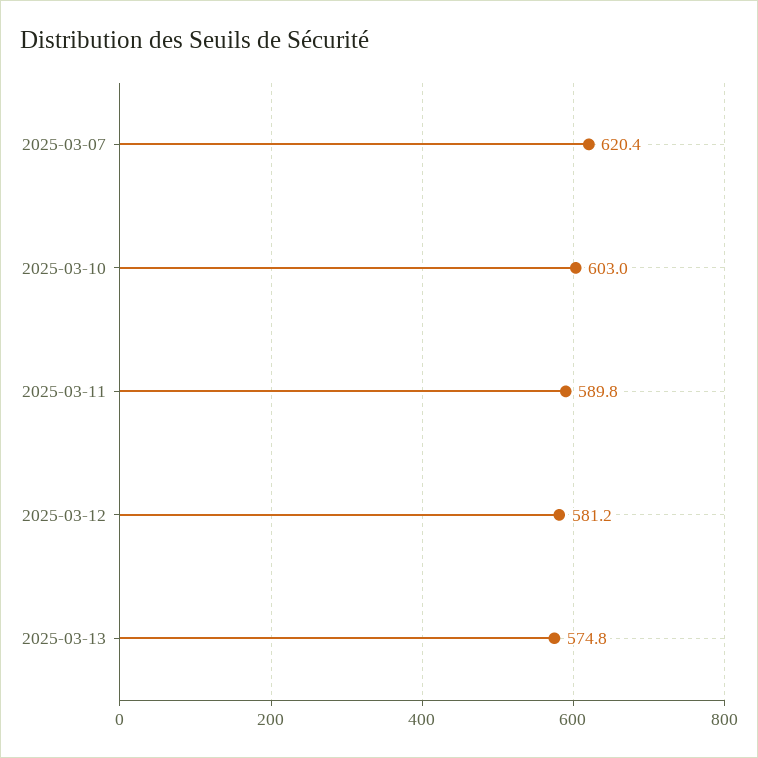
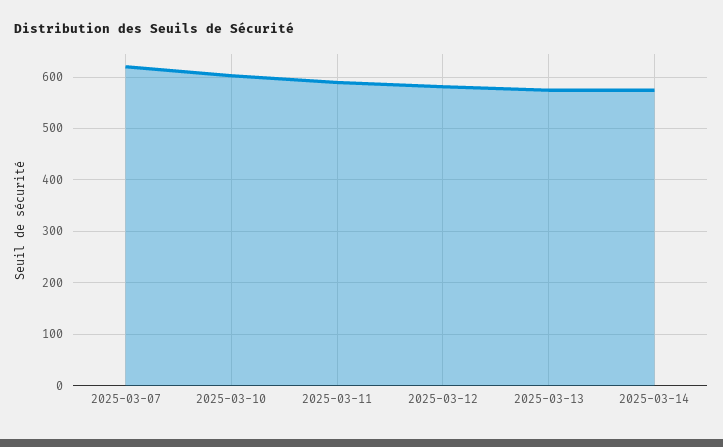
2025-03-14: none -> 580

